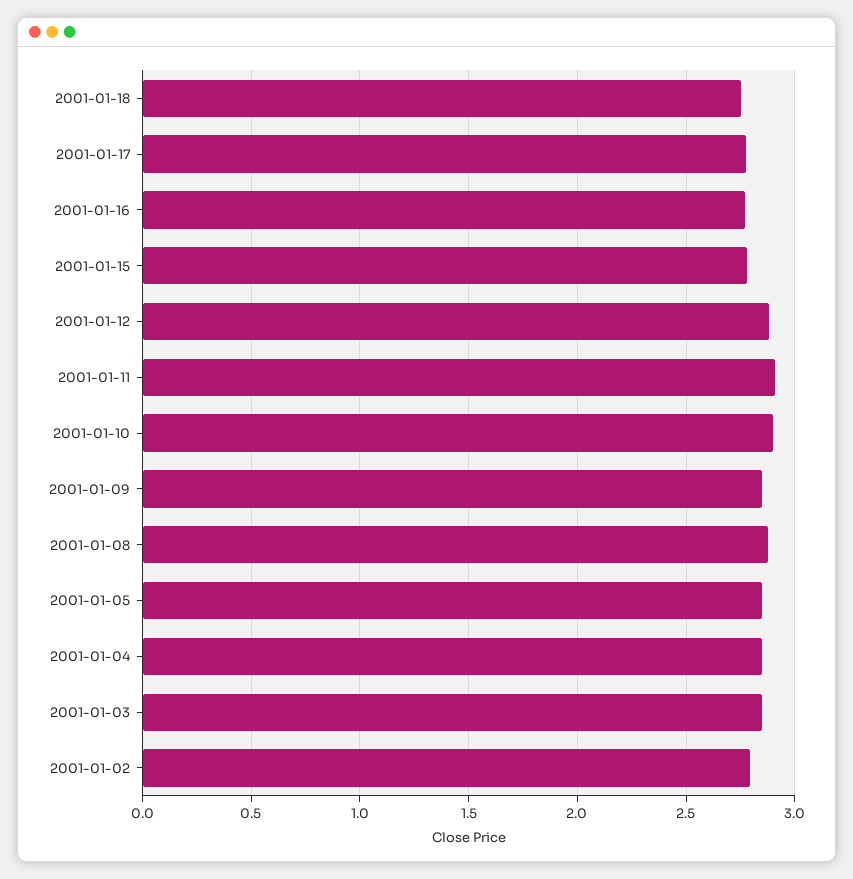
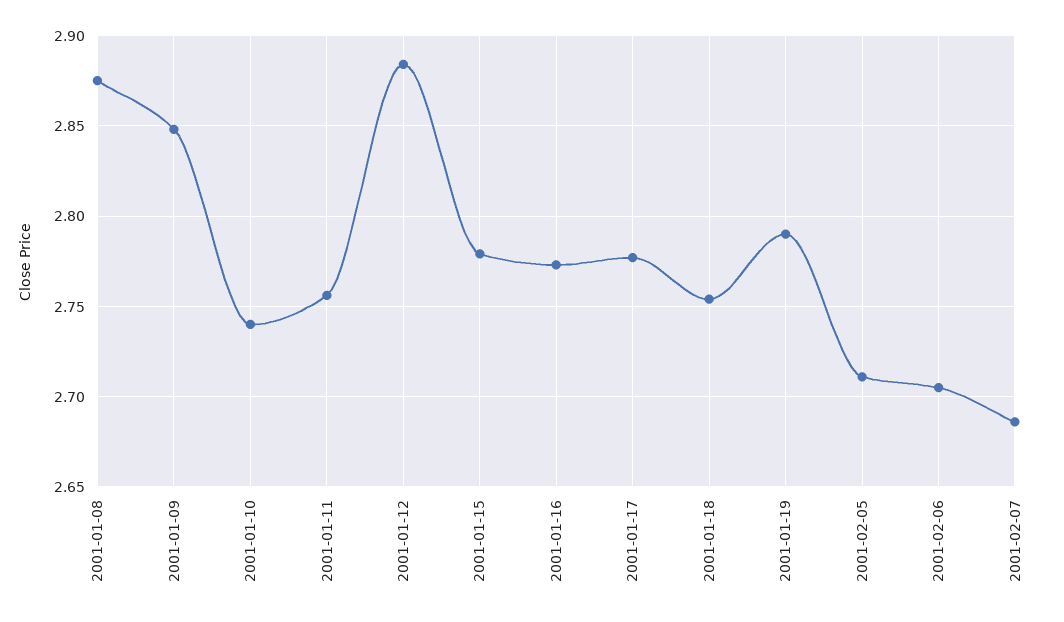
2001-01-11: 2.9 -> 2.755
2001-01-10: 2.9 -> 2.74
2001-01-05: 2.85 -> none
2001-01-04: 2.85 -> none
2001-01-03: 2.85 -> none
2001-01-02: 2.8 -> none
2001-01-19: none -> 2.79
2001-02-05: none -> 2.71
2001-02-06: none -> 2.705
2001-02-07: none -> 2.685

